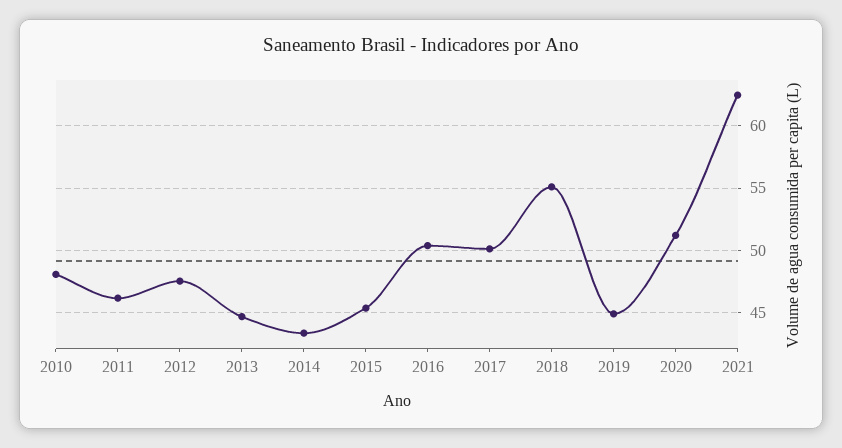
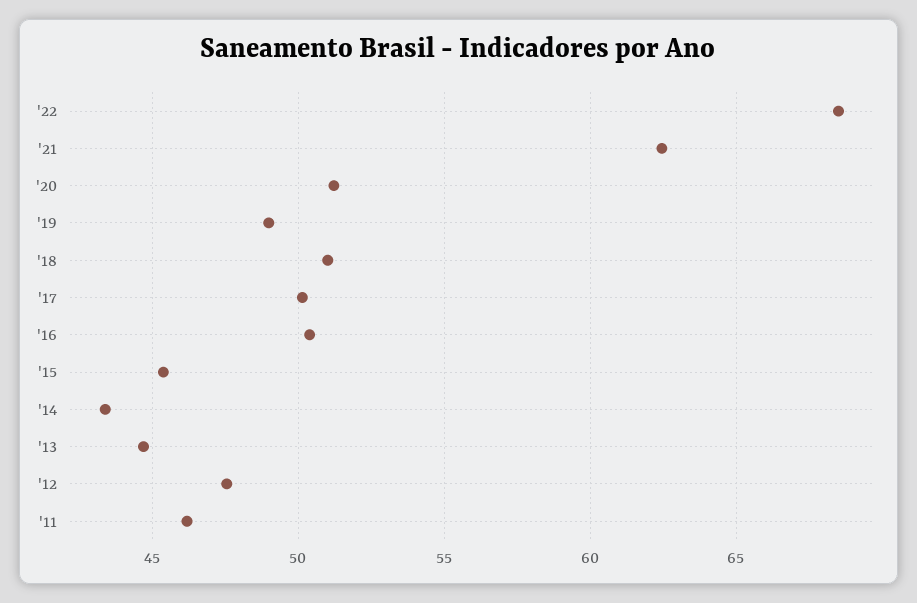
2010: 48 -> none
2018: 55 -> 51
2019: 45 -> 49
'22: none -> 68.5

